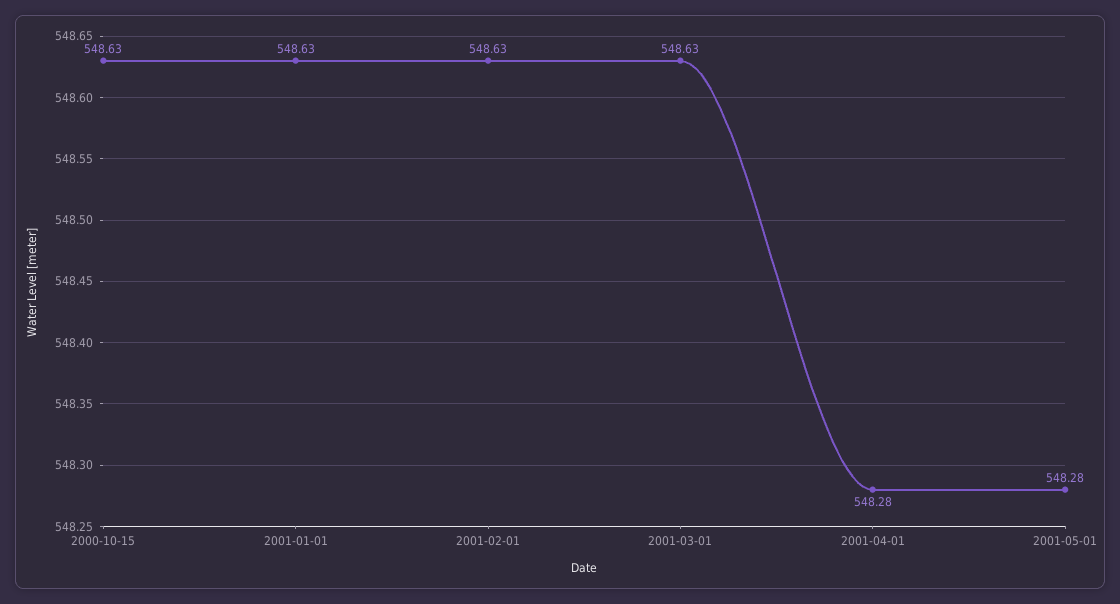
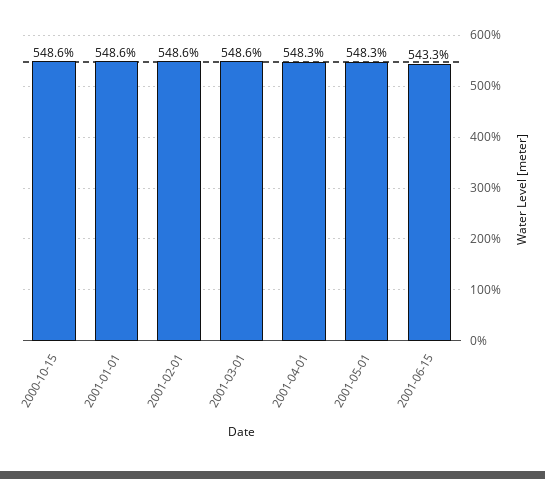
2001-06-15: none -> 543.3

